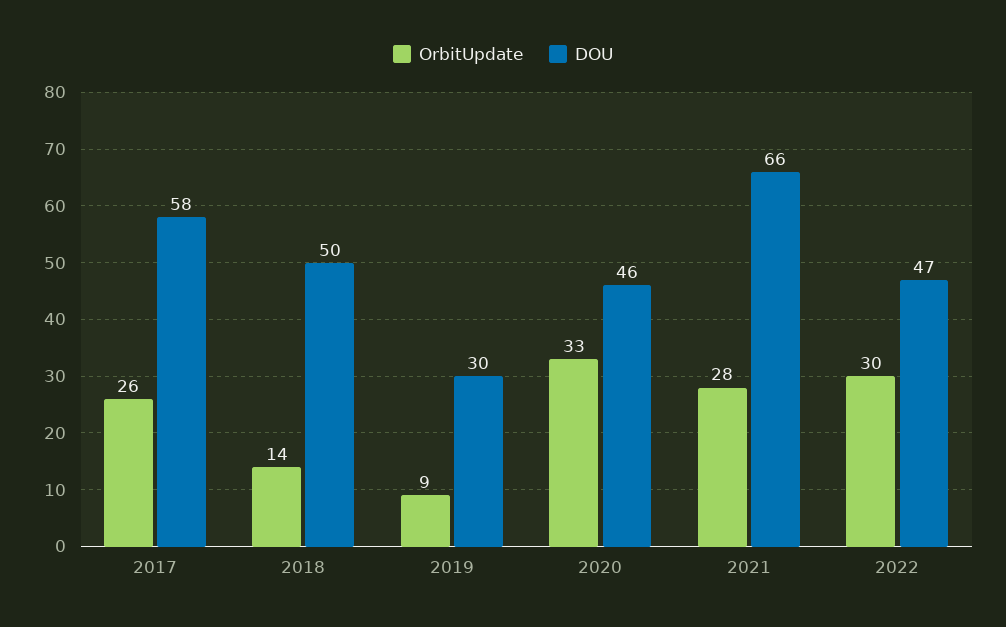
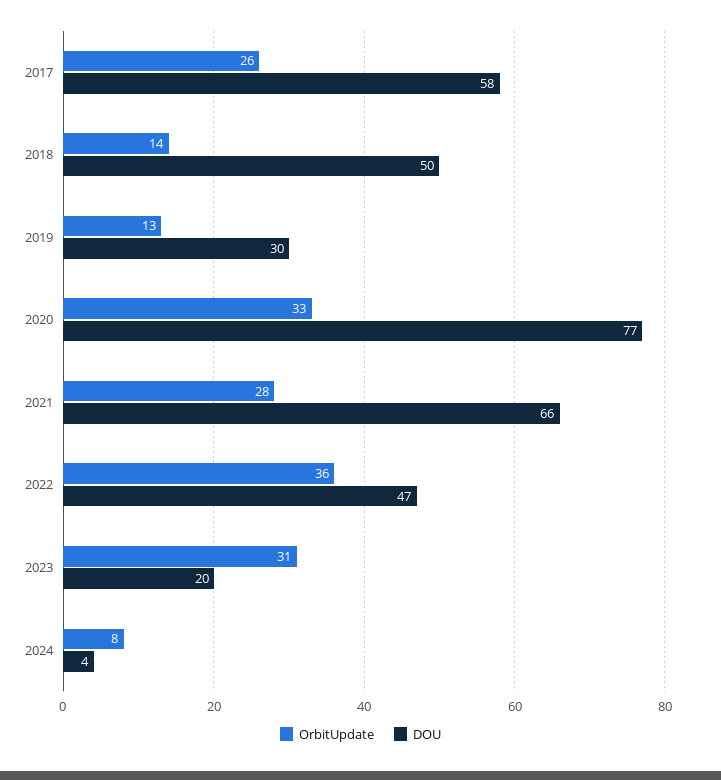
OrbitUpdate, 2019: 9 -> 13
DOU, 2020: 46 -> 77
OrbitUpdate, 2022: 30 -> 36
OrbitUpdate, 2023: none -> 31
DOU, 2023: none -> 20
OrbitUpdate, 2024: none -> 8
DOU, 2024: none -> 4

